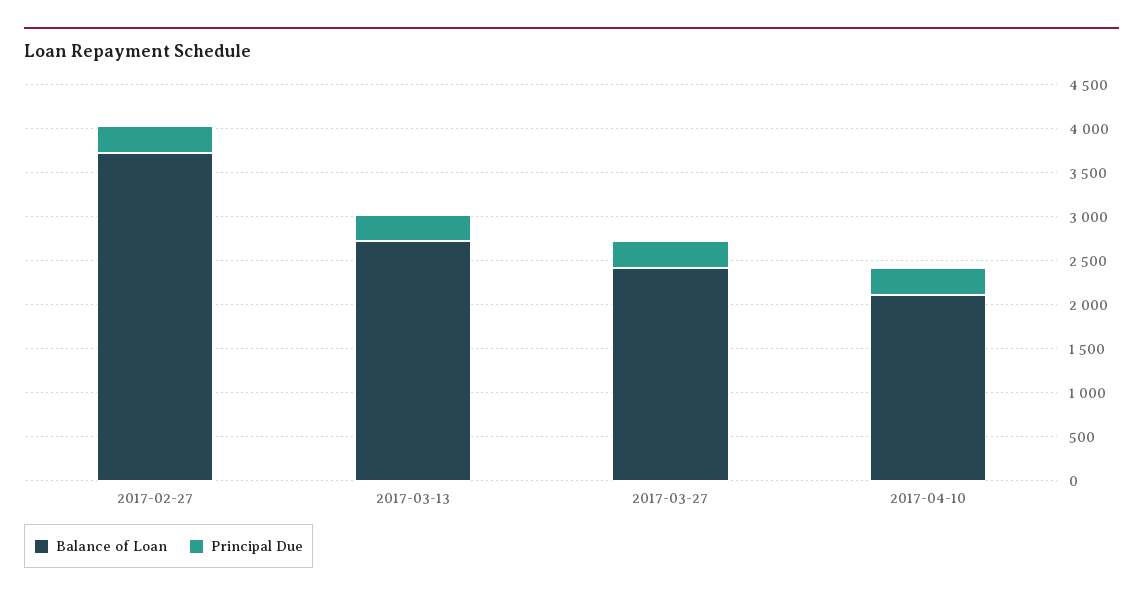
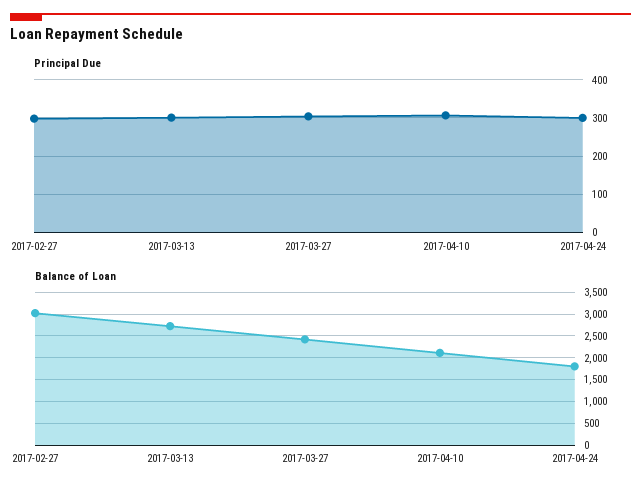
Balance of Loan, 2017-02-27: 3700 -> 3000
Principal Due, 2017-04-24: none -> 300
Balance of Loan, 2017-04-24: none -> 1750

